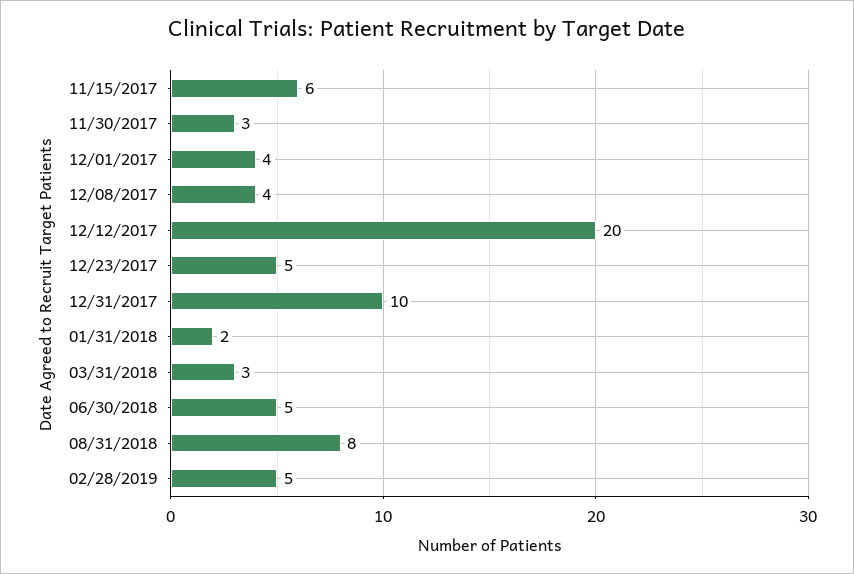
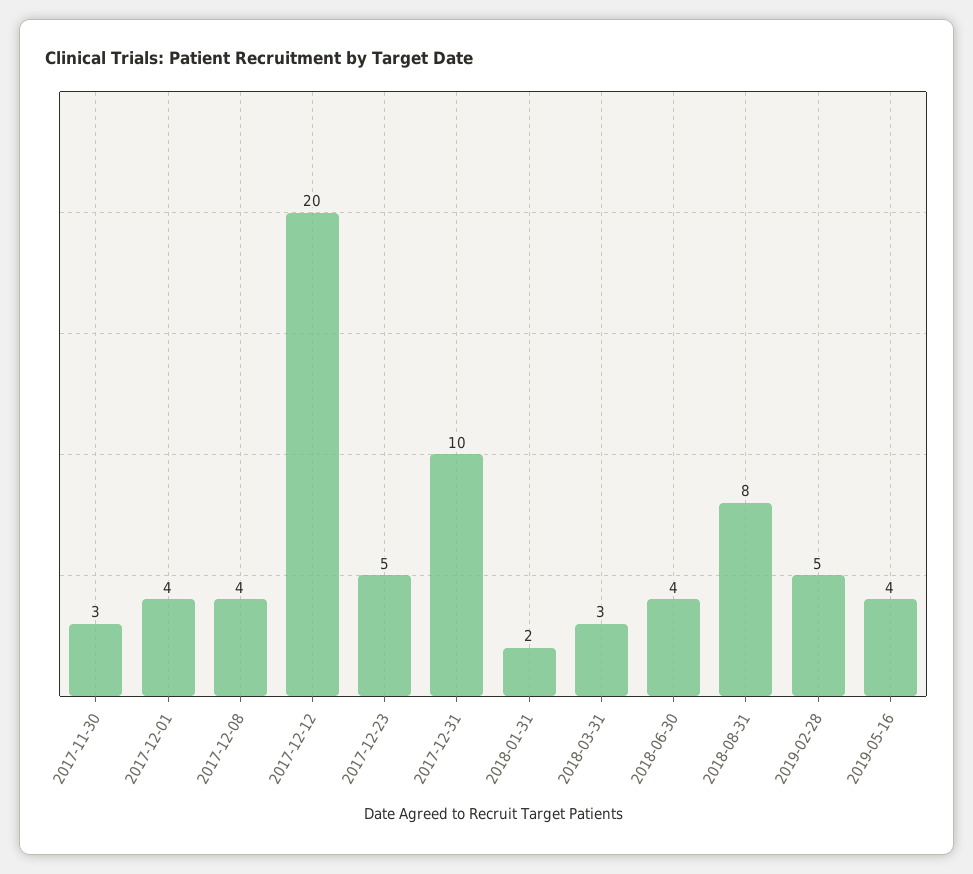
11/15/2017: 6 -> none
06/30/2018: 5 -> 4
2019-05-16: none -> 4

